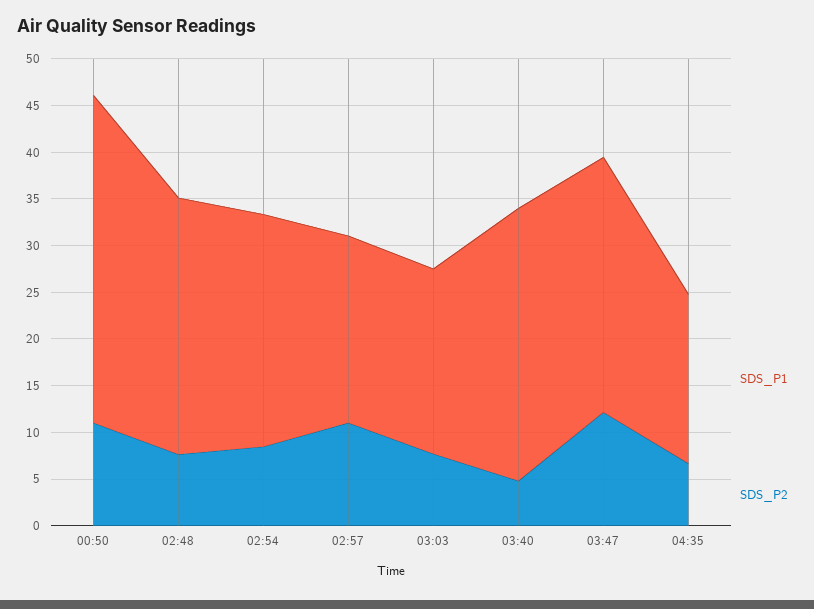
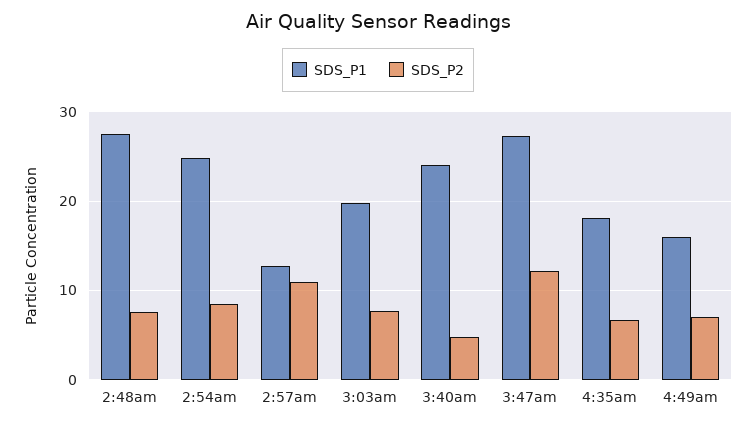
SDS_P1, 00:50: 35 -> none
SDS_P2, 00:50: 11 -> none
SDS_P1, 02:57: 20 -> 13
SDS_P1, 03:40: 29 -> 24
SDS_P1, 4:49am: none -> 16
SDS_P2, 4:49am: none -> 7

